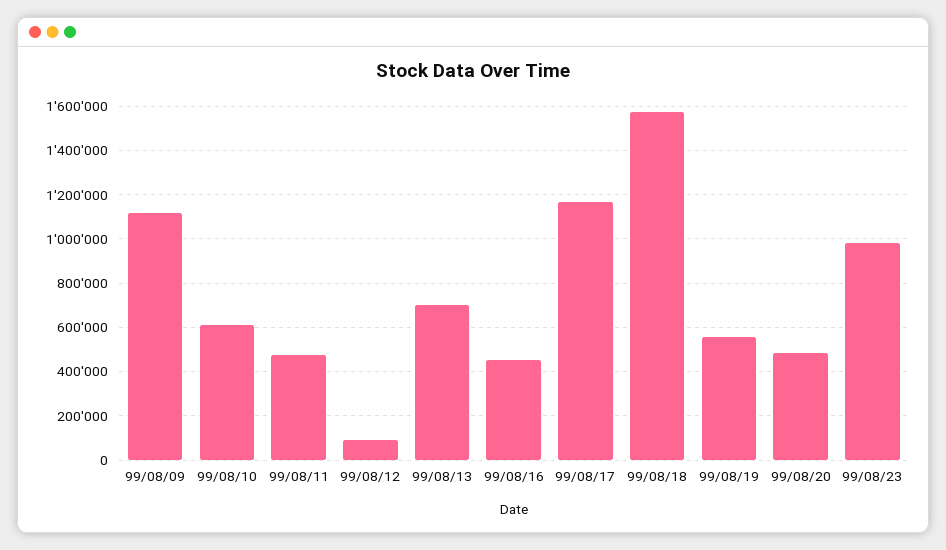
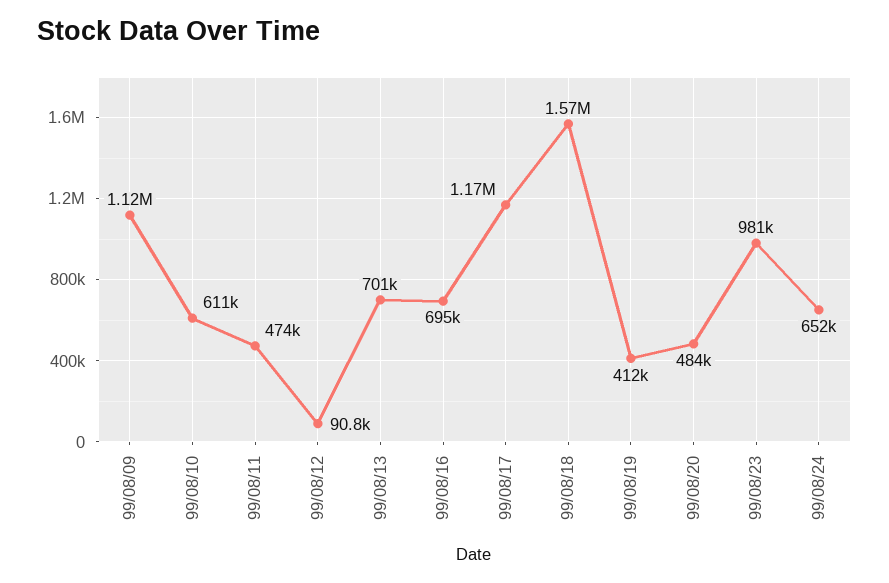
99/08/16: 450000 -> 695000
99/08/19: 550000 -> 412000
99/08/24: none -> 652000

